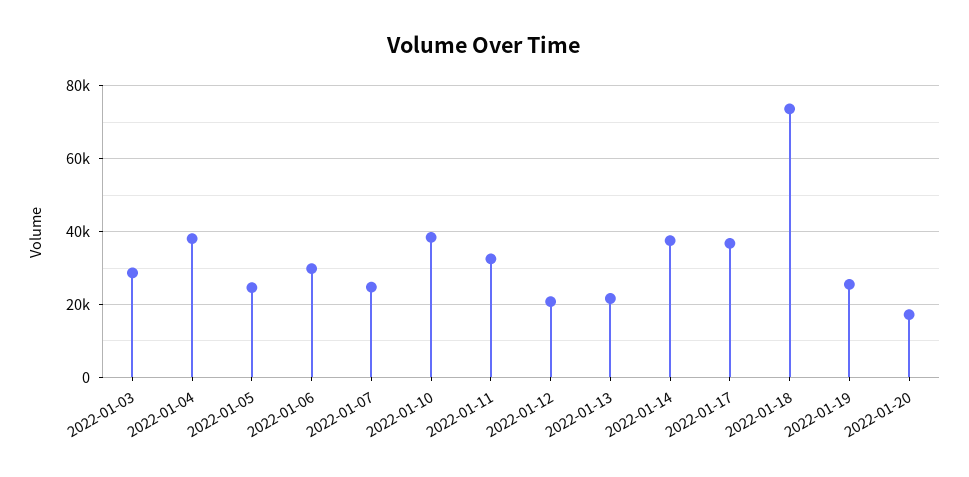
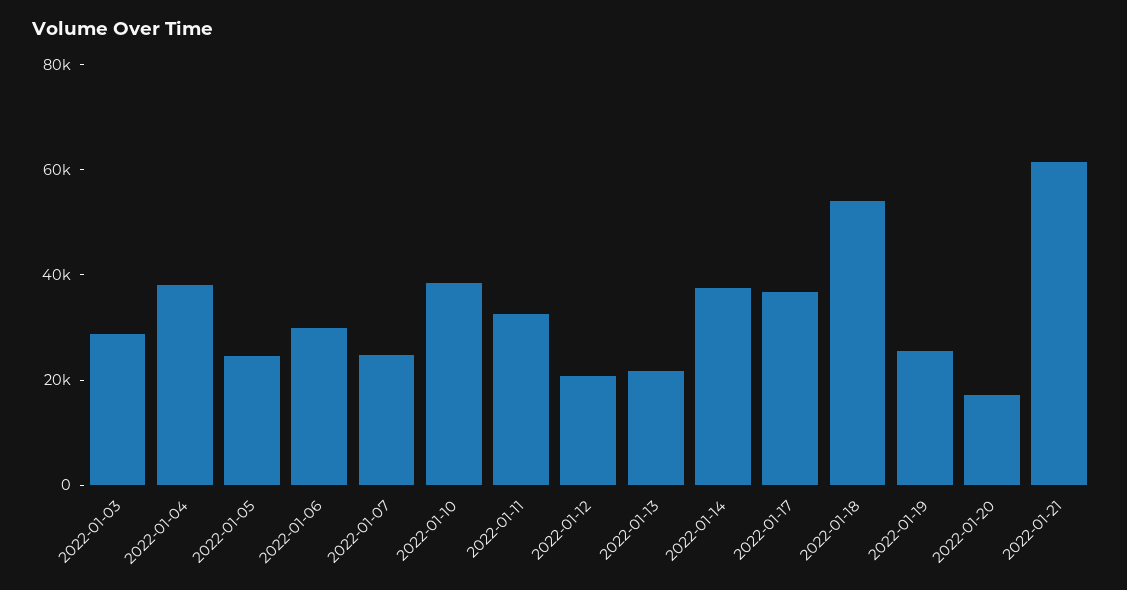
2022-01-18: 74000 -> 55000
2022-01-21: none -> 60000

